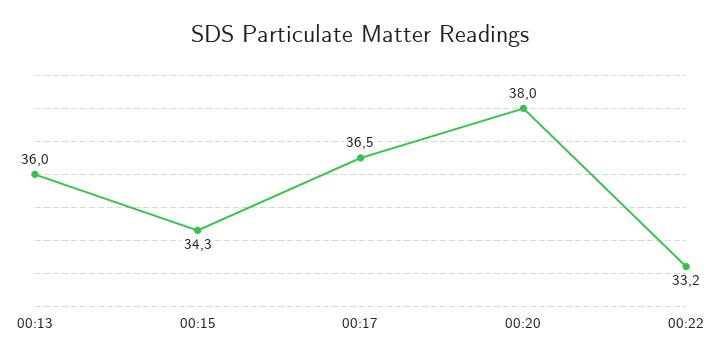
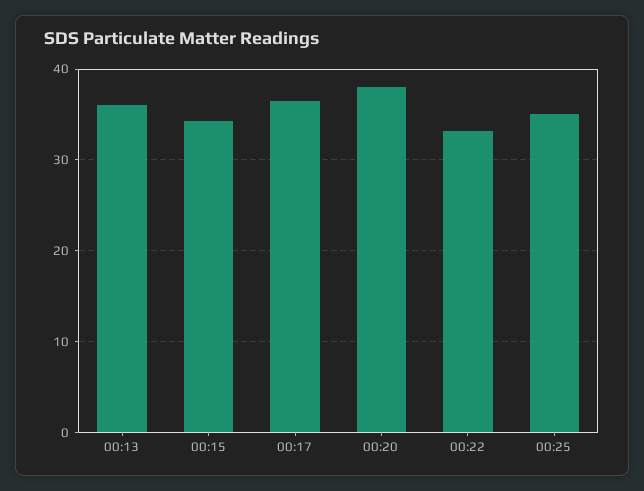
00:25: none -> 35

